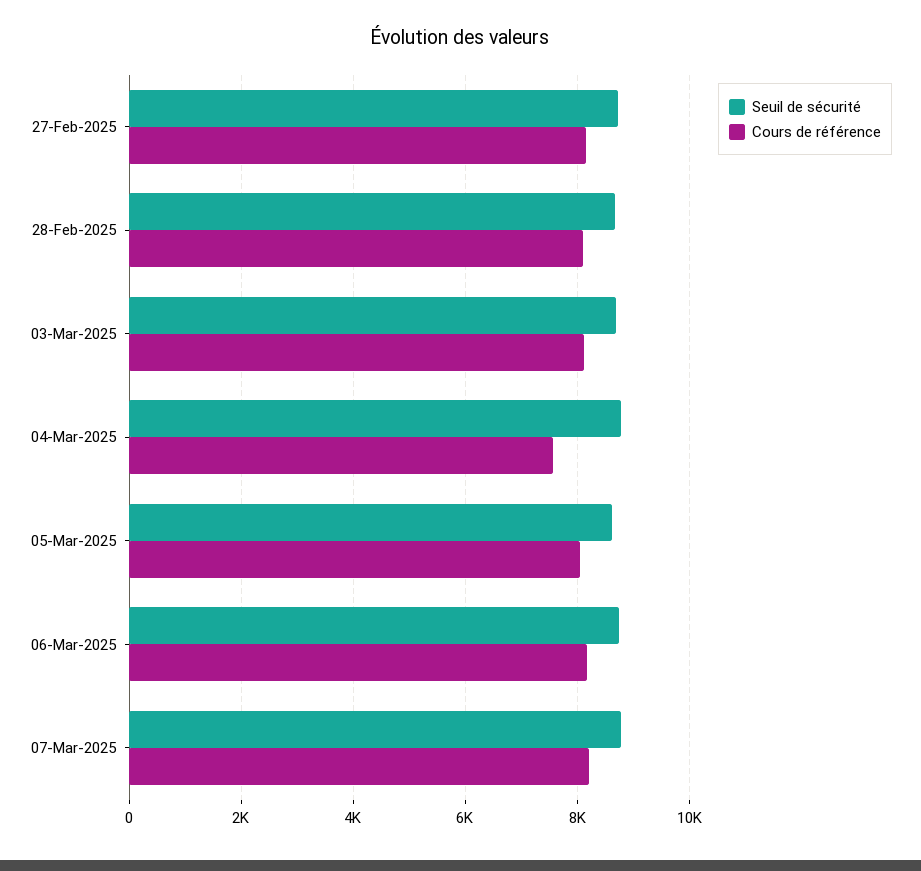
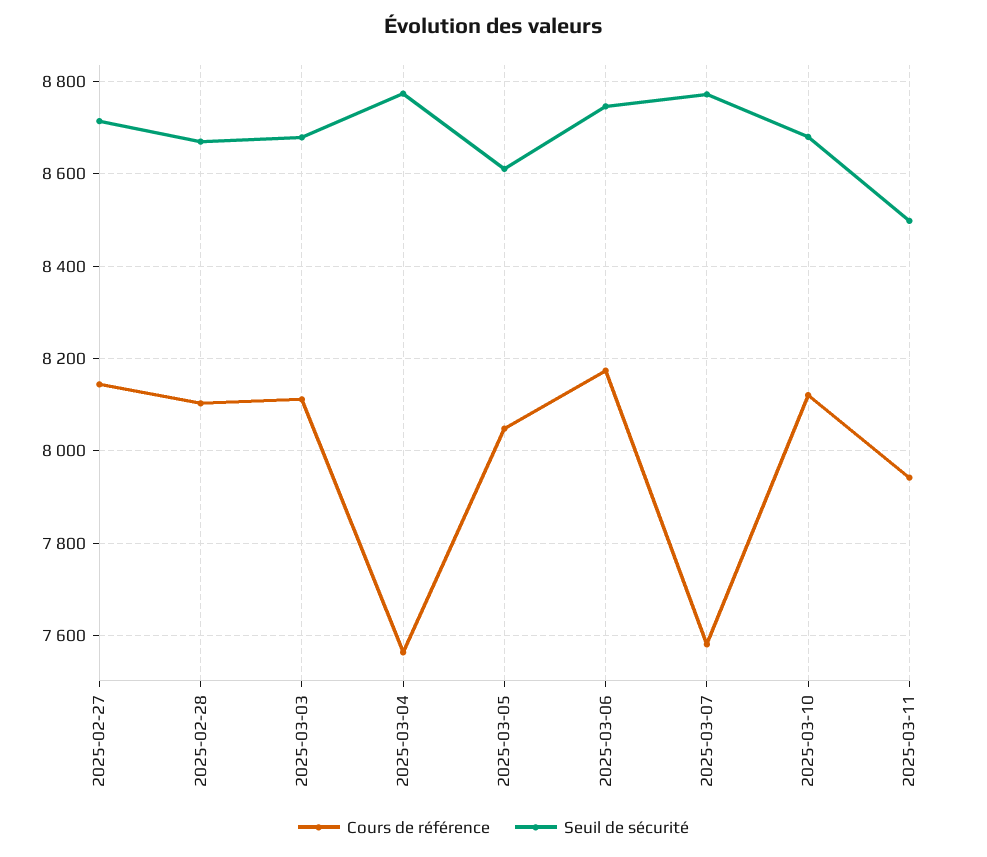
Cours de référence, 07-Mar-2025: 8200 -> 7580
Cours de référence, 2025-03-10: none -> 8120
Seuil de sécurité, 2025-03-10: none -> 8680
Cours de référence, 2025-03-11: none -> 7940
Seuil de sécurité, 2025-03-11: none -> 8500

